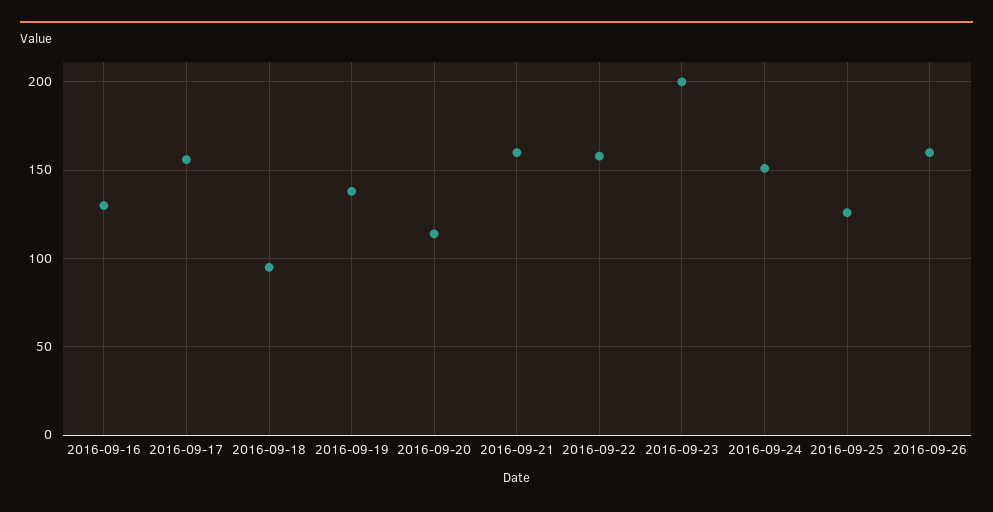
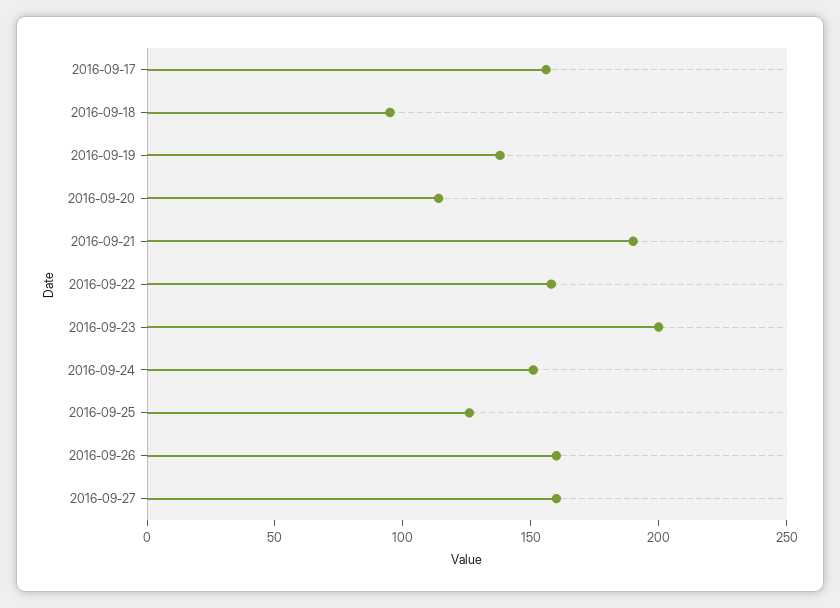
2016-09-16: 130 -> none
2016-09-21: 160 -> 190
2016-09-27: none -> 160

